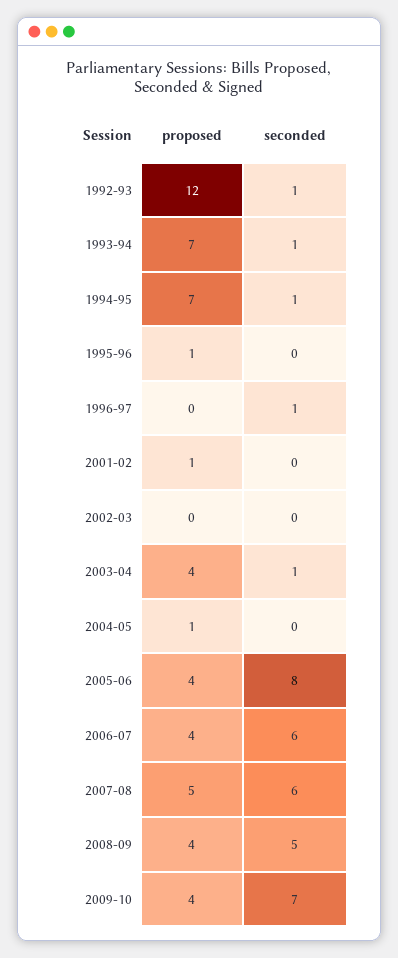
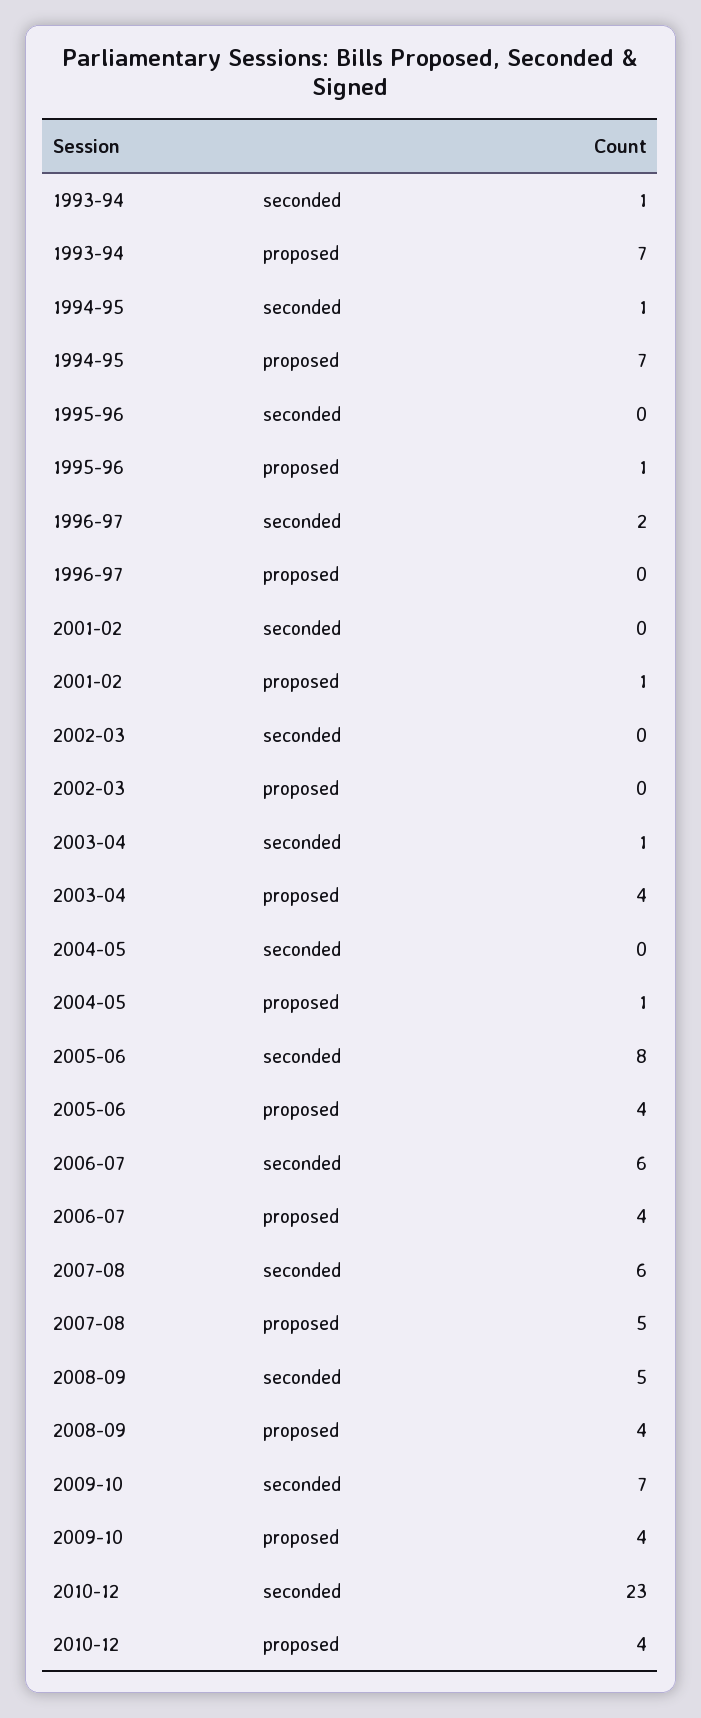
proposed, 1992-93: 12 -> none
seconded, 1992-93: 1 -> none
seconded, 1996-97: 1 -> 2
seconded, 2010-12: none -> 23
proposed, 2010-12: none -> 4

